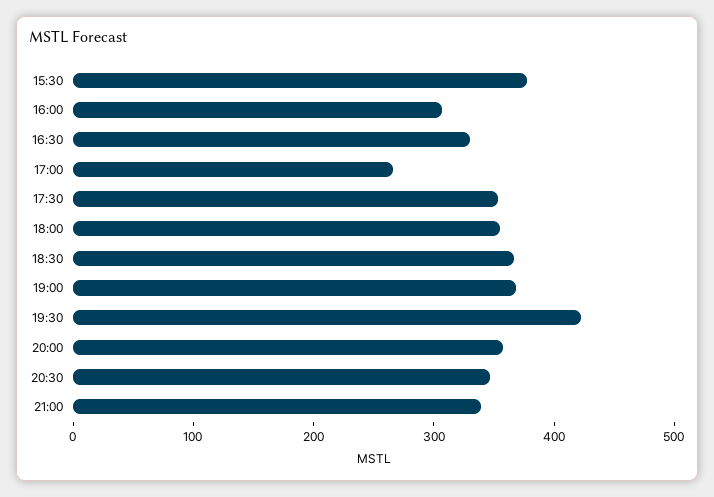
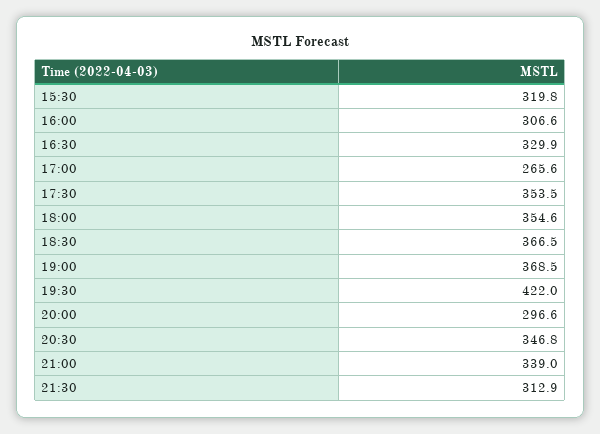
15:30: 380 -> 319.8
20:00: 360 -> 296.6
21:30: none -> 312.9

